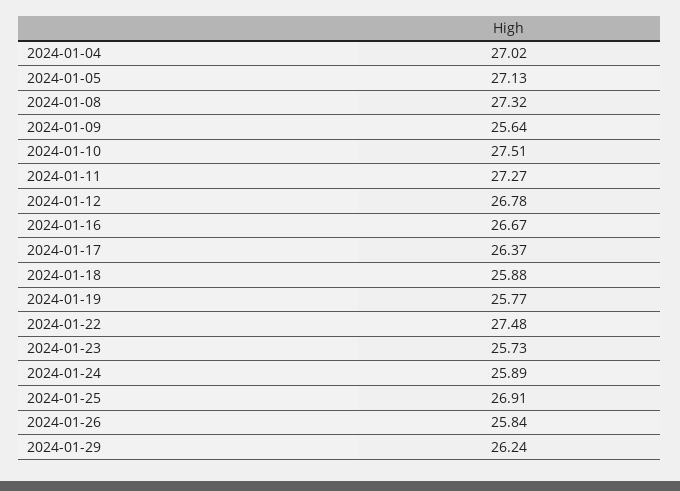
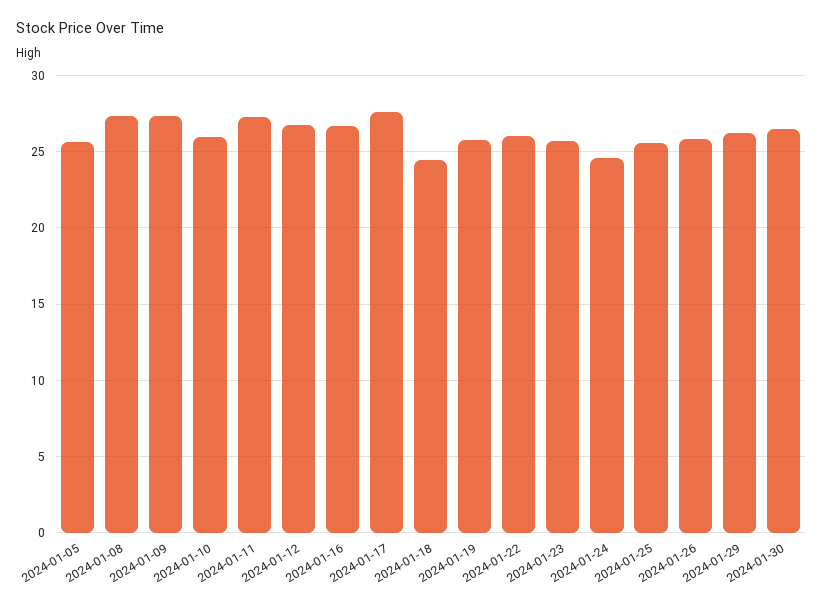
2024-01-04: 27.02 -> none
2024-01-05: 27.13 -> 25.5
2024-01-09: 25.64 -> 27.5
2024-01-10: 27.51 -> 26
2024-01-17: 26.37 -> 27.5
2024-01-18: 25.88 -> 24.5
2024-01-22: 27.48 -> 26
2024-01-24: 25.89 -> 24.5
2024-01-25: 26.91 -> 25.5
2024-01-30: none -> 26.5

